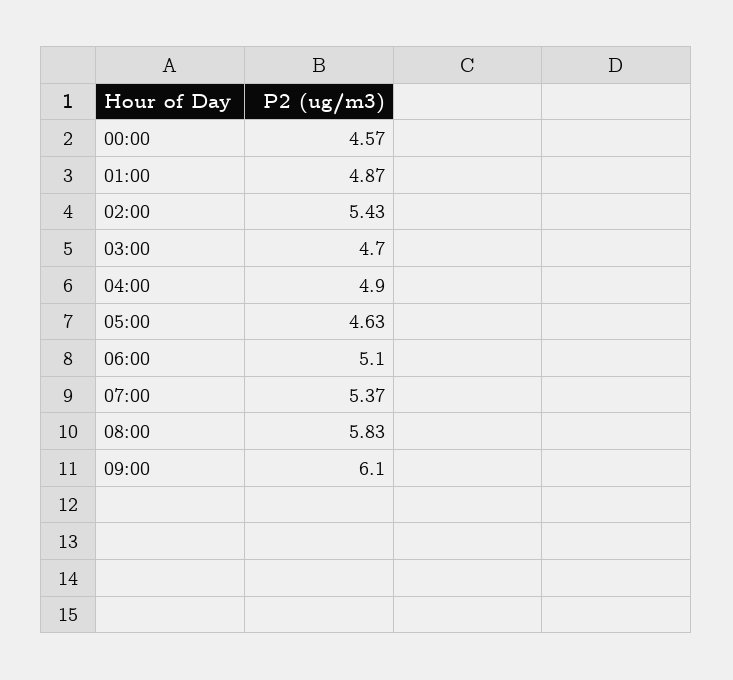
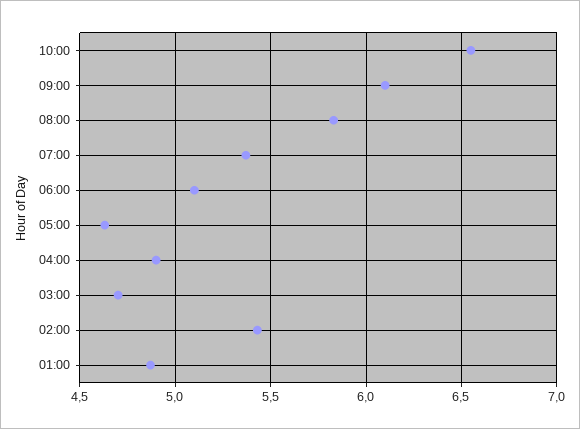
00:00: 4.57 -> none
10:00: none -> 6.55

